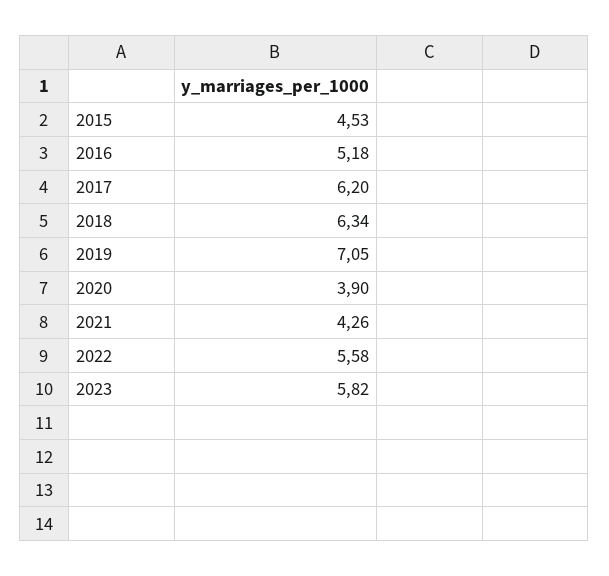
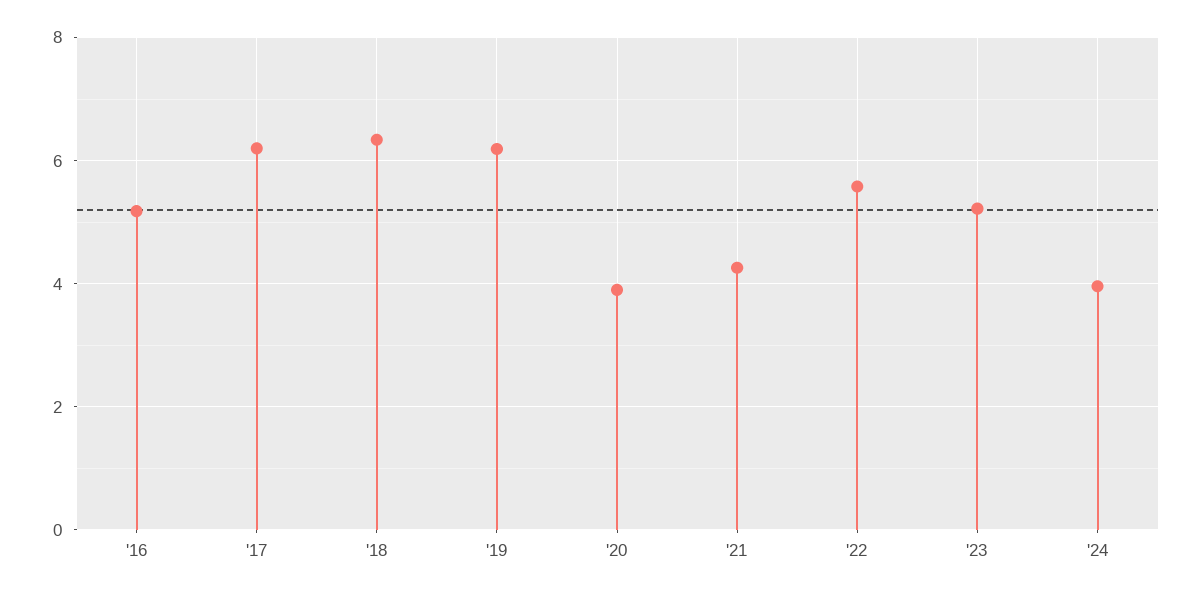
2015: 4.53 -> none
2019: 7.05 -> 6.2
2023: 5.82 -> 5.2
'24: none -> 4

